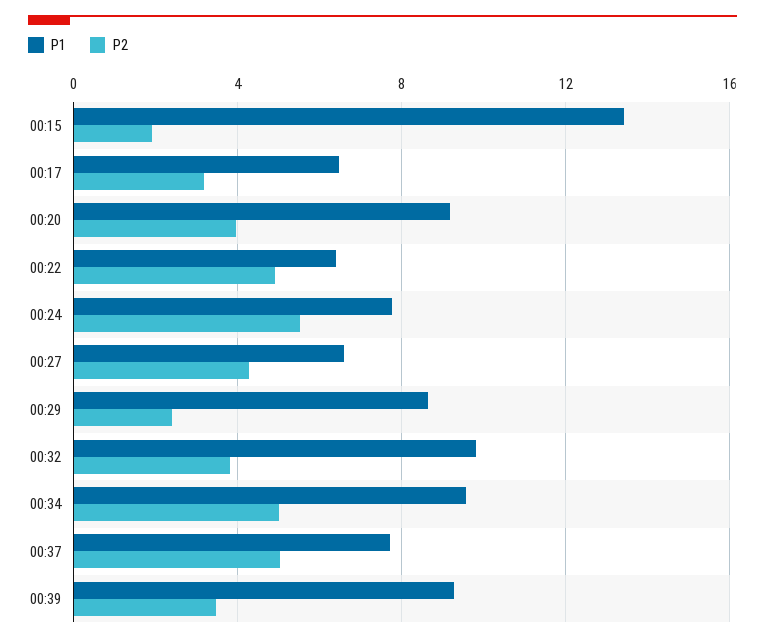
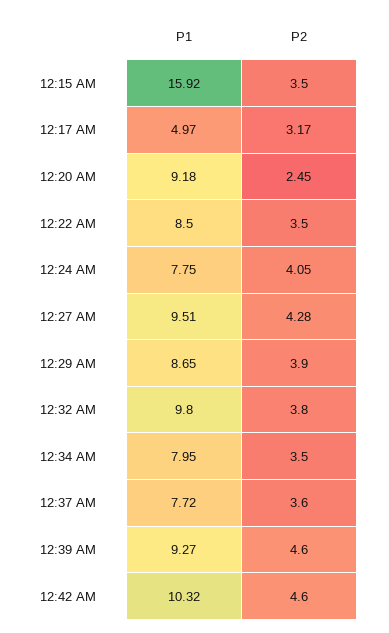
P1, 00:15: 13.5 -> 15.92
P2, 00:15: 2 -> 3.5
P1, 00:17: 6.5 -> 4.97
P2, 00:20: 4 -> 2.45
P1, 00:22: 6.5 -> 8.5
P2, 00:22: 5 -> 3.5
P2, 00:24: 5.5 -> 4.05
P1, 00:27: 6.5 -> 9.51
P2, 00:29: 2.5 -> 3.9
P1, 00:34: 9.5 -> 7.95
P2, 00:34: 5 -> 3.5
P2, 00:37: 5 -> 3.6
P2, 00:39: 3.5 -> 4.6
P1, 12:42 AM: none -> 10.32
P2, 12:42 AM: none -> 4.6

